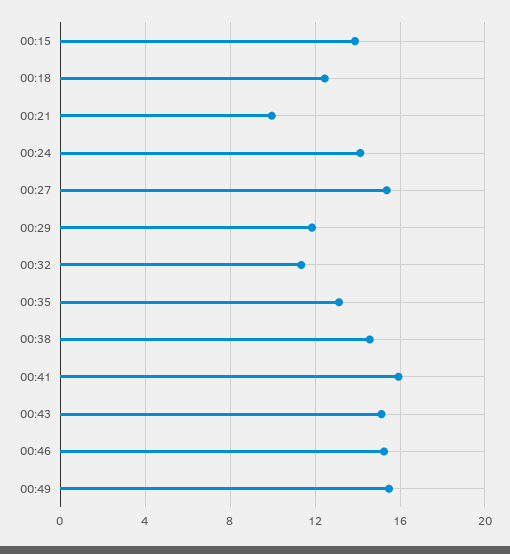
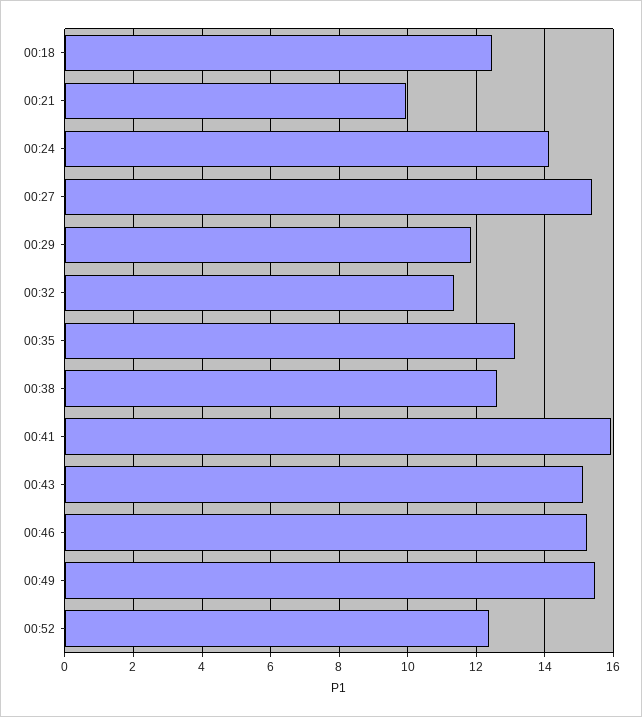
00:15: 14 -> none
00:38: 14.5 -> 12.6
00:52: none -> 12.4

